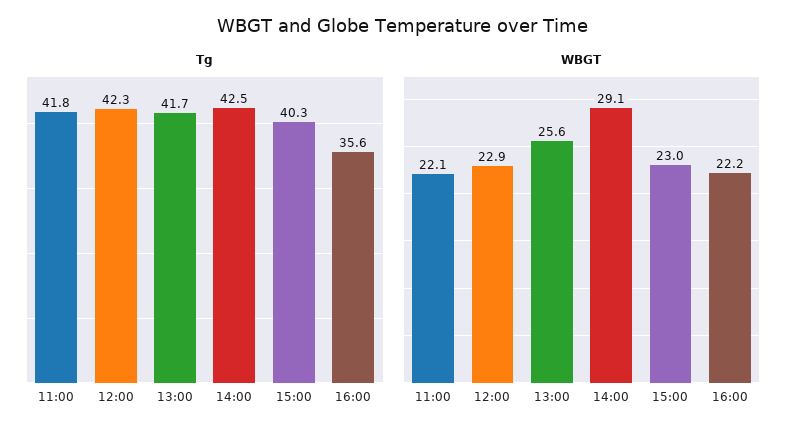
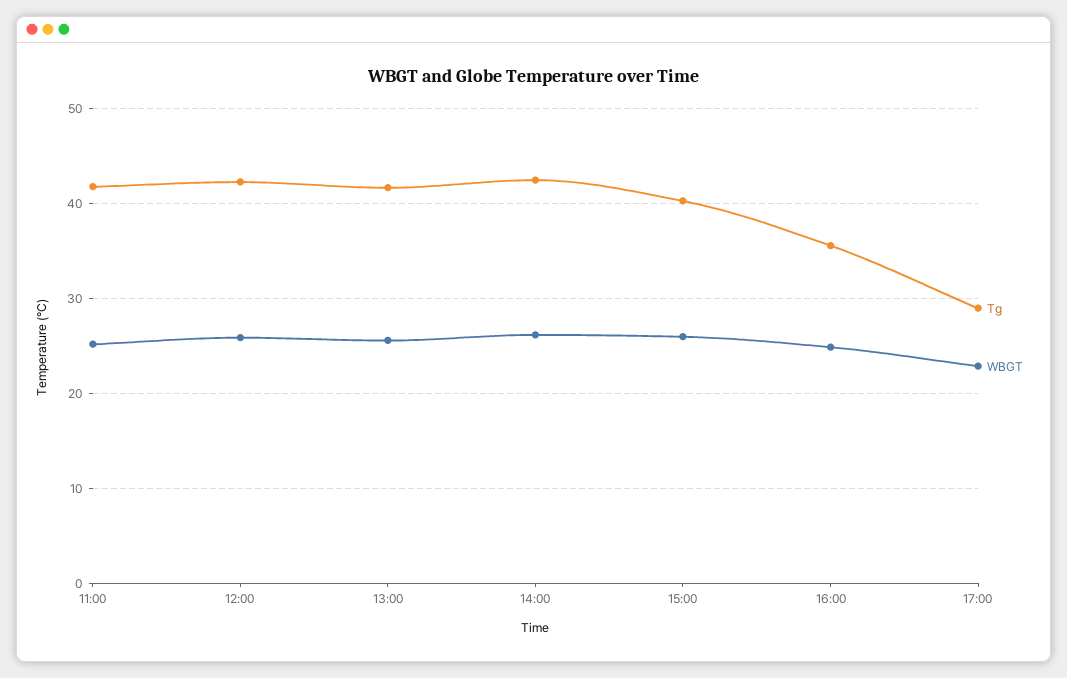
WBGT, 11:00: 22.1 -> 25
WBGT, 12:00: 22.9 -> 26
WBGT, 14:00: 29.1 -> 26
WBGT, 15:00: 23 -> 26
WBGT, 16:00: 22.2 -> 25
Tg, 17:00: none -> 29
WBGT, 17:00: none -> 23

